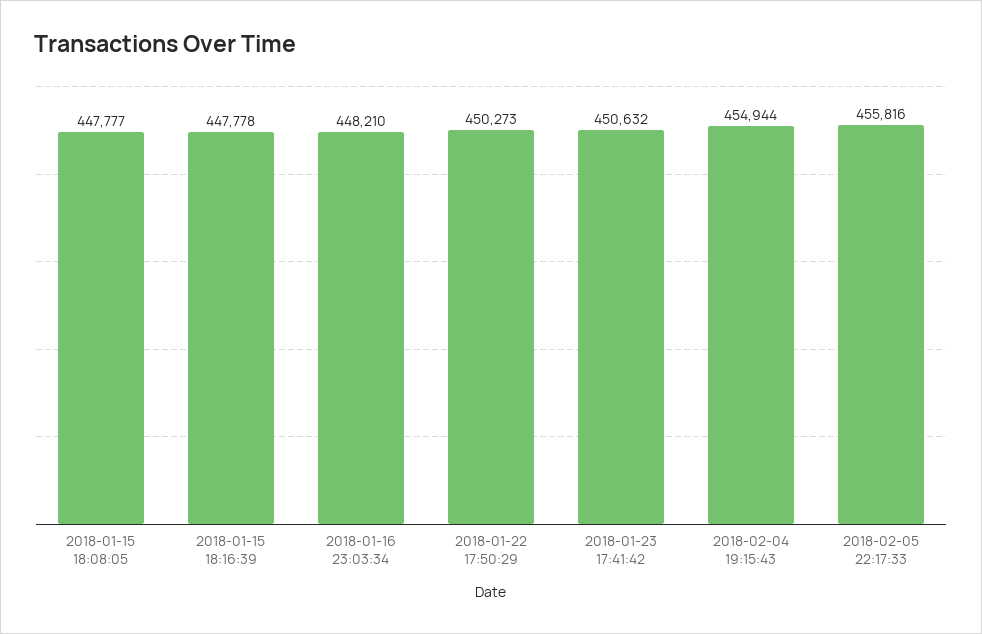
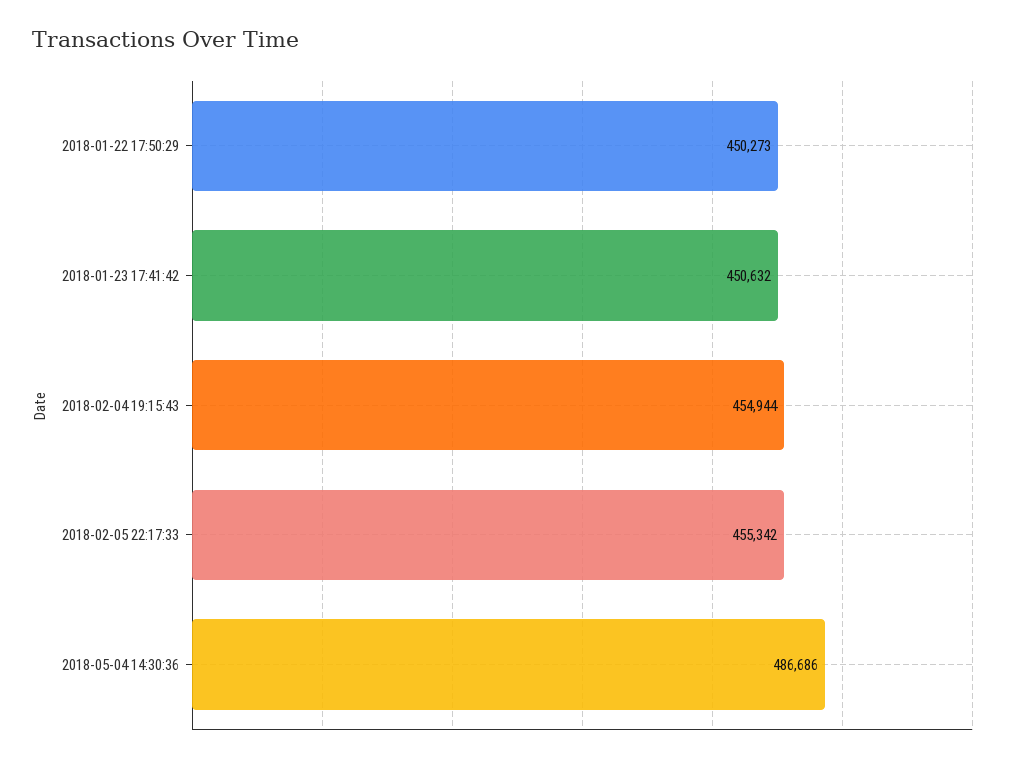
2018-01-15 18:08:05: 447777 -> none
2018-01-15 18:16:39: 447778 -> none
2018-01-16 23:03:34: 448210 -> none
2018-02-05 22:17:33: 455816 -> 455342
2018-05-04 14:30:36: none -> 486686

